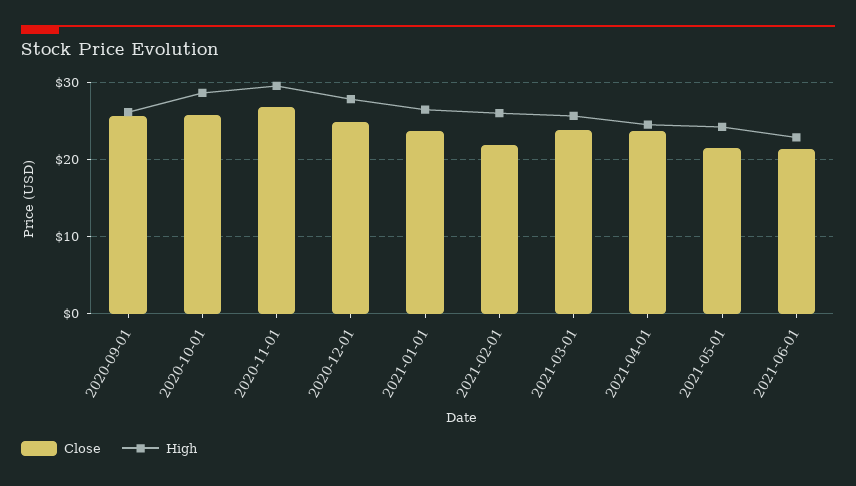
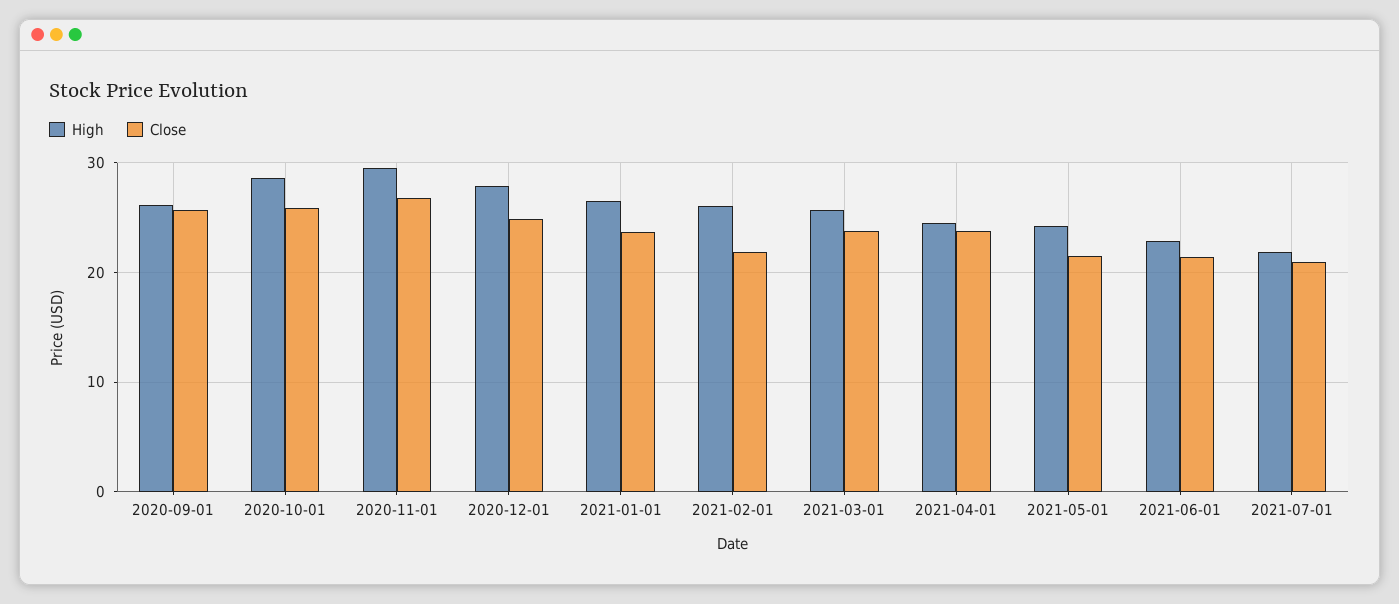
High, 2021-07-01: none -> 22
Close, 2021-07-01: none -> 21

